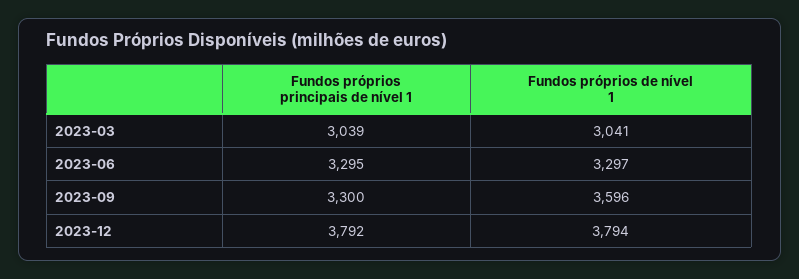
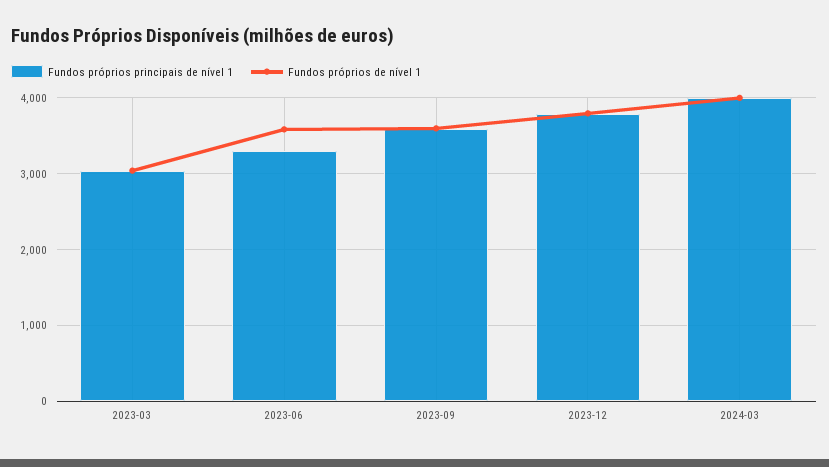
Fundos próprios de nível 1, 2023-06: 3297 -> 3600
Fundos próprios principais de nível 1, 2023-09: 3300 -> 3600
Fundos próprios principais de nível 1, 2024-03: none -> 4000
Fundos próprios de nível 1, 2024-03: none -> 4000

